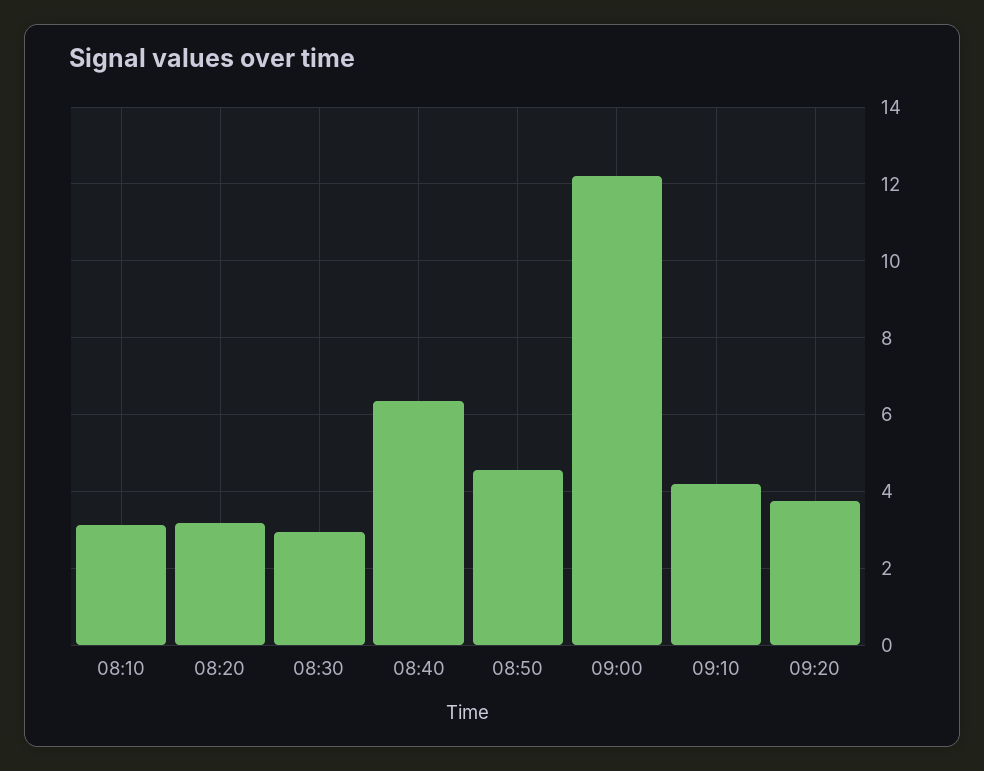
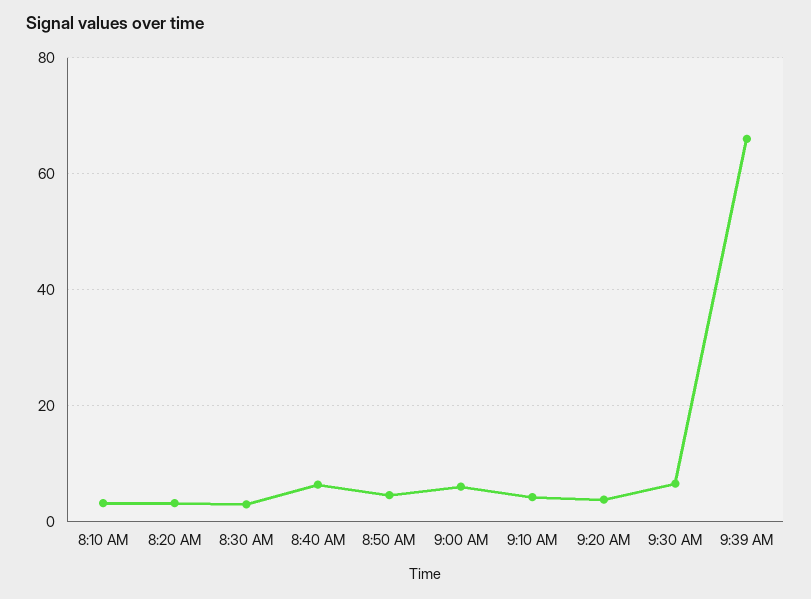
09:00: 12.2 -> 6
9:30 AM: none -> 6
9:39 AM: none -> 66

